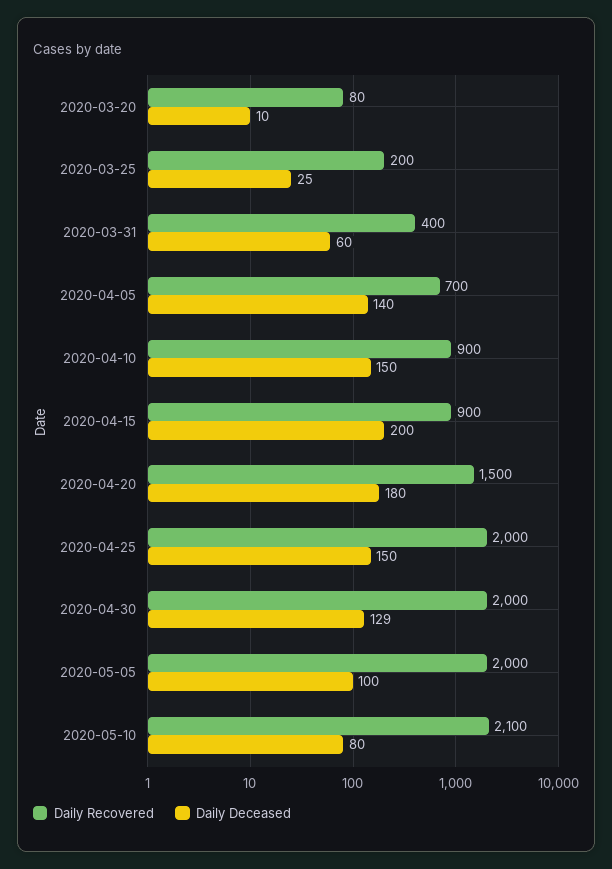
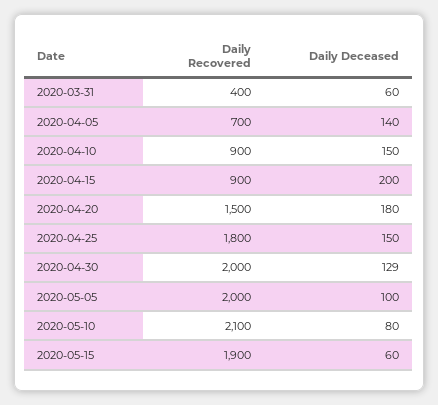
Daily Recovered, 2020-03-20: 80 -> none
Daily Deceased, 2020-03-20: 10 -> none
Daily Recovered, 2020-03-25: 200 -> none
Daily Deceased, 2020-03-25: 25 -> none
Daily Recovered, 2020-04-25: 2000 -> 1800
Daily Recovered, 2020-05-15: none -> 1900
Daily Deceased, 2020-05-15: none -> 60

